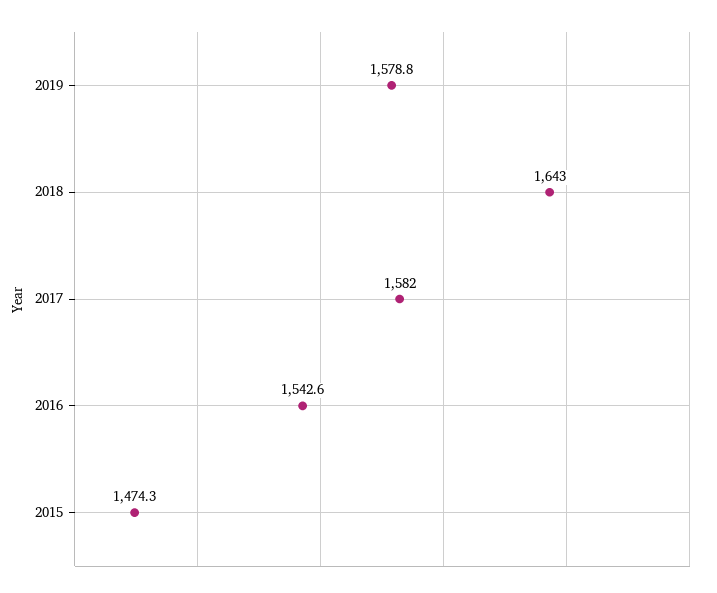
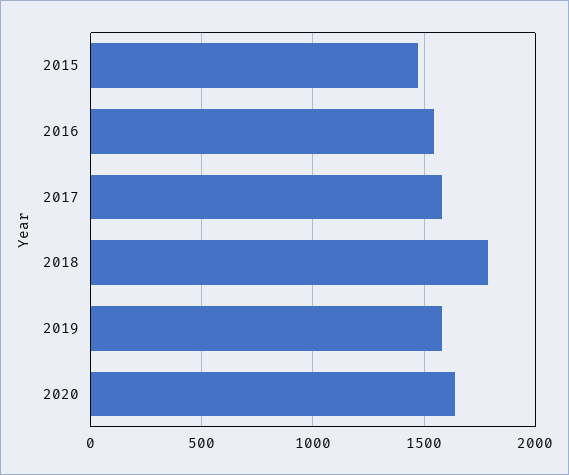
2018: 1643 -> 1800
2020: none -> 1650

